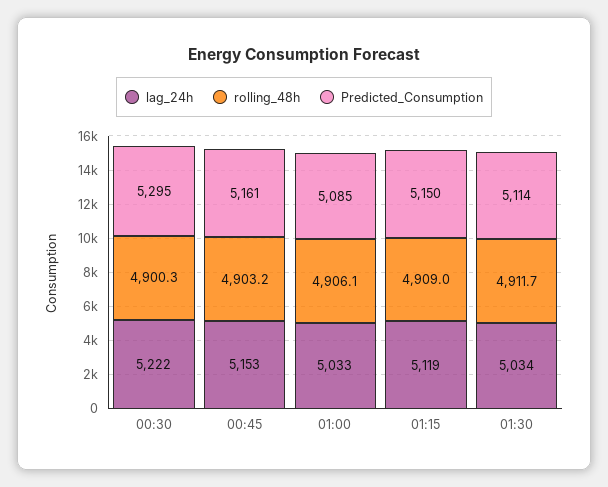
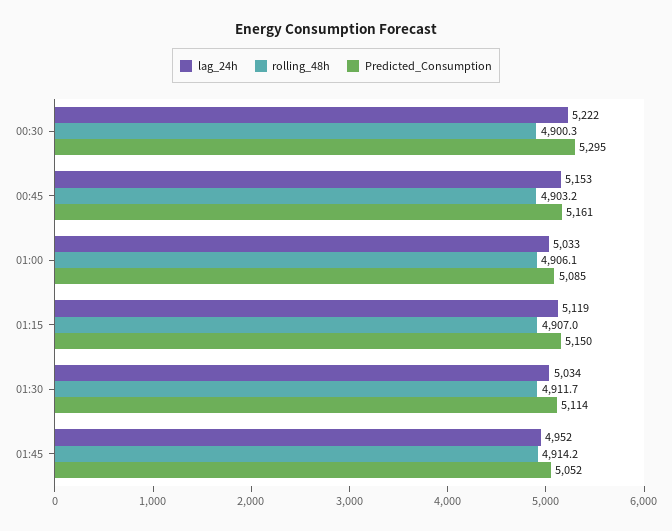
rolling_48h, 01:15: 4909 -> 4907
lag_24h, 01:45: none -> 4952
rolling_48h, 01:45: none -> 4914.2
Predicted_Consumption, 01:45: none -> 5052

